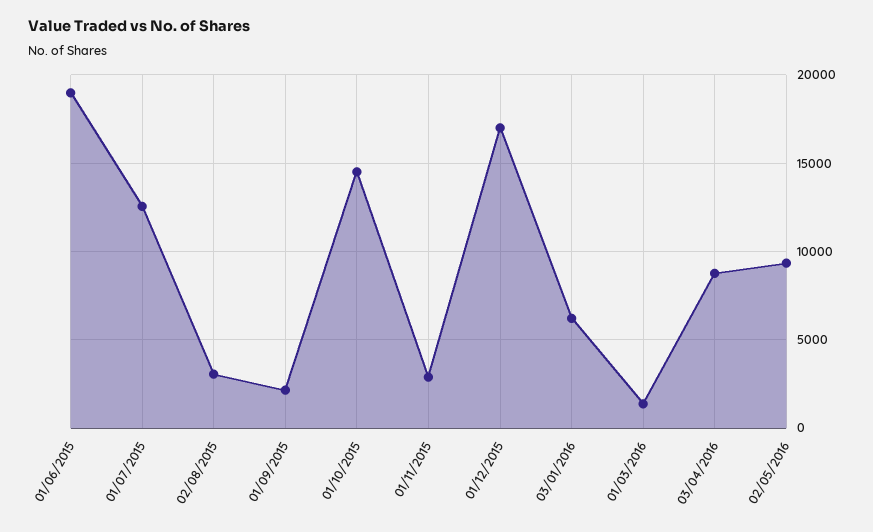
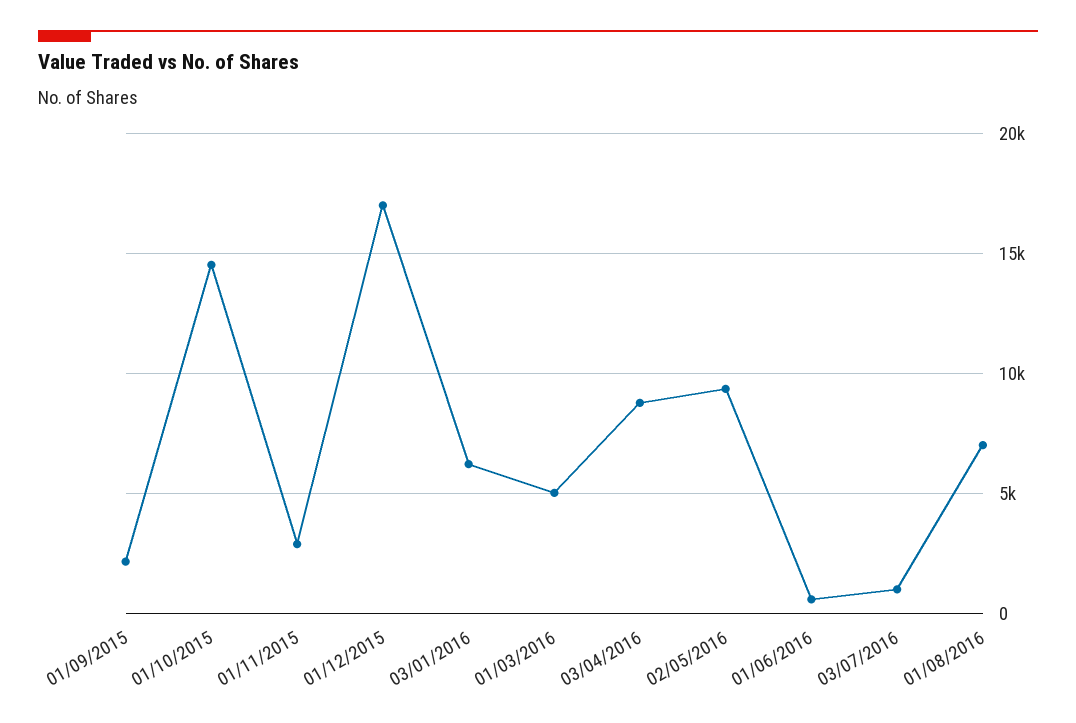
01/06/2015: 19000 -> none
01/07/2015: 12500 -> none
02/08/2015: 3000 -> none
01/03/2016: 1500 -> 5000
01/06/2016: none -> 500
03/07/2016: none -> 1000
01/08/2016: none -> 7000

